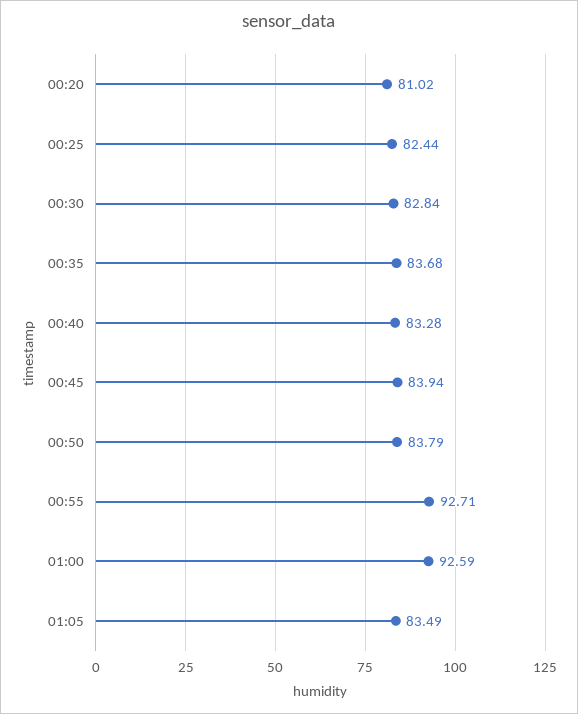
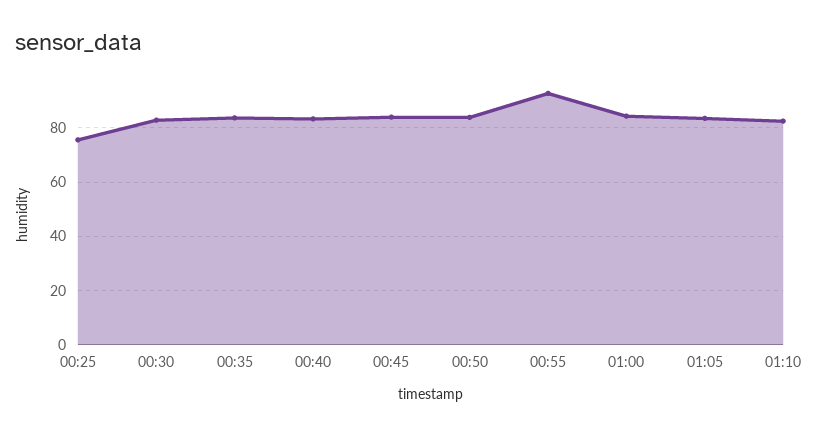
00:20: 81.02 -> none
00:25: 82.44 -> 75
01:00: 92.59 -> 85
01:10: none -> 82.5

